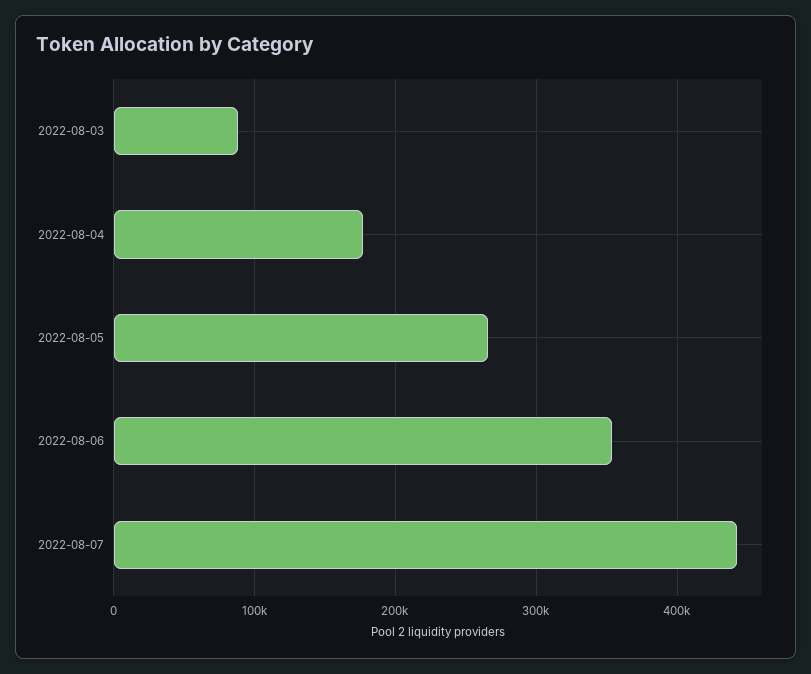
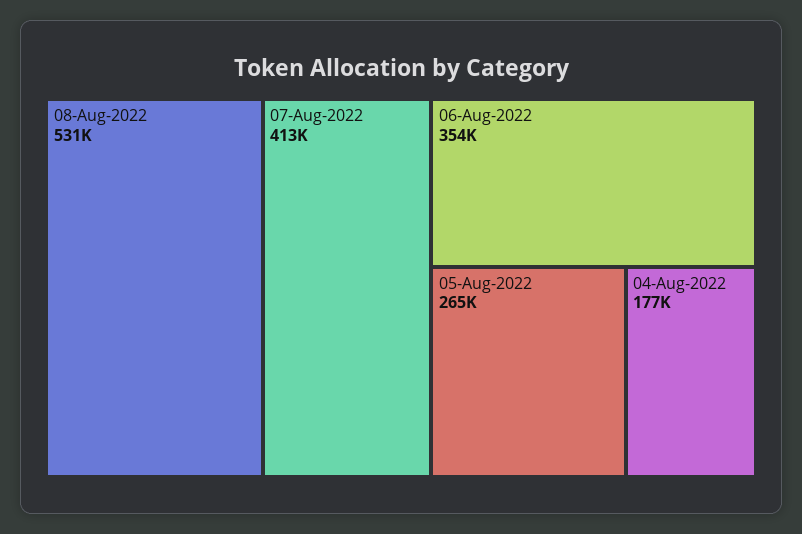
2022-08-03: 90000 -> none
2022-08-07: 440000 -> 413000
08-Aug-2022: none -> 531000

